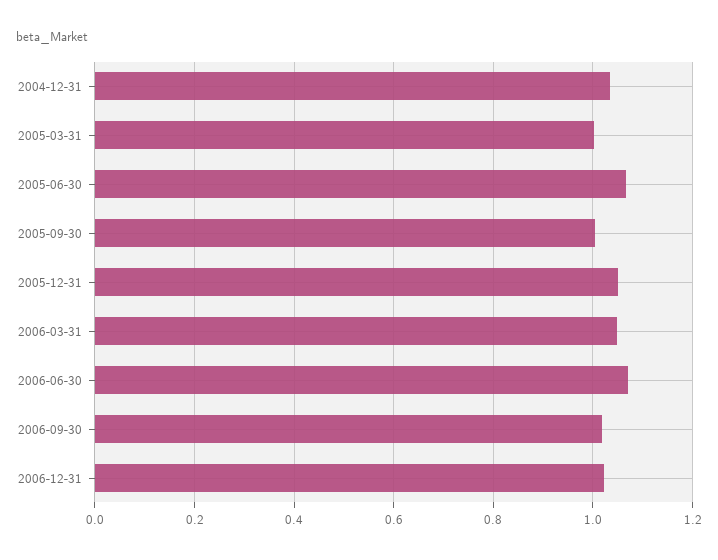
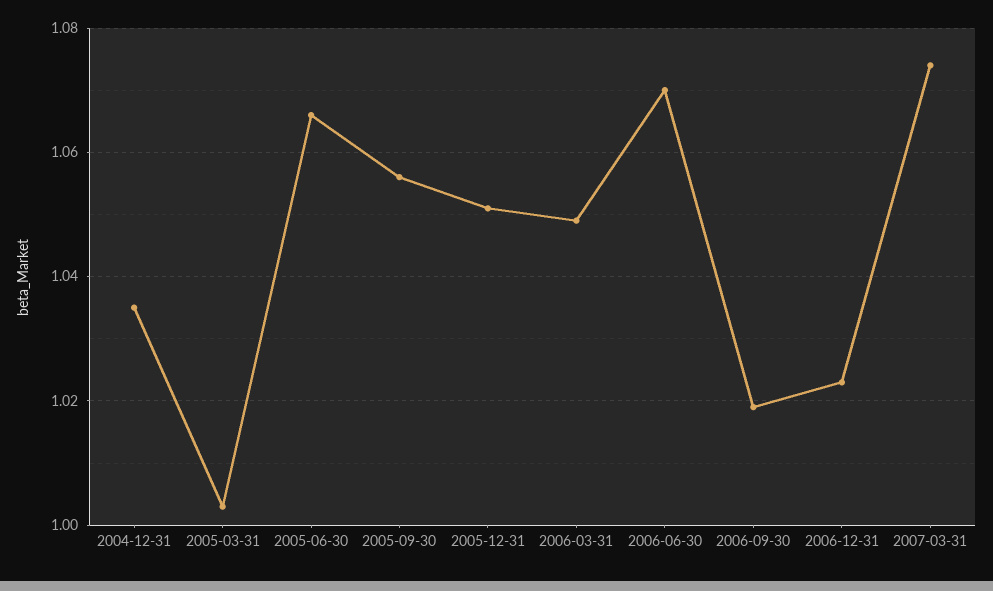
2005-09-30: 1 -> 1.055
2007-03-31: none -> 1.075

